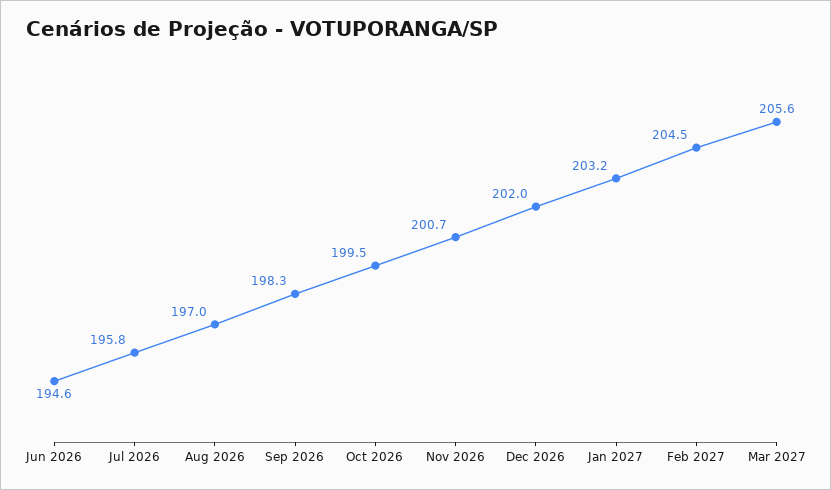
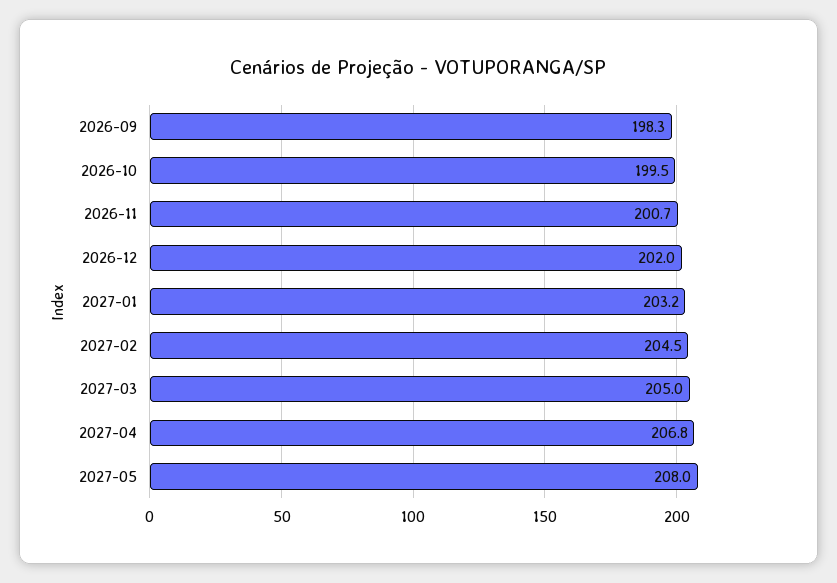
Jun 2026: 194.6 -> none
Jul 2026: 195.8 -> none
Aug 2026: 197 -> none
Mar 2027: 205.6 -> 205
2027-04: none -> 206.8
2027-05: none -> 208

